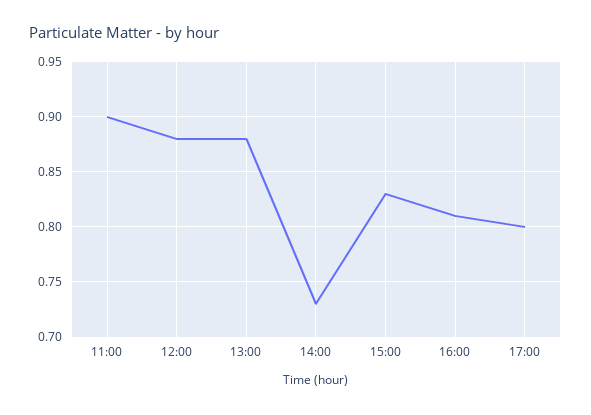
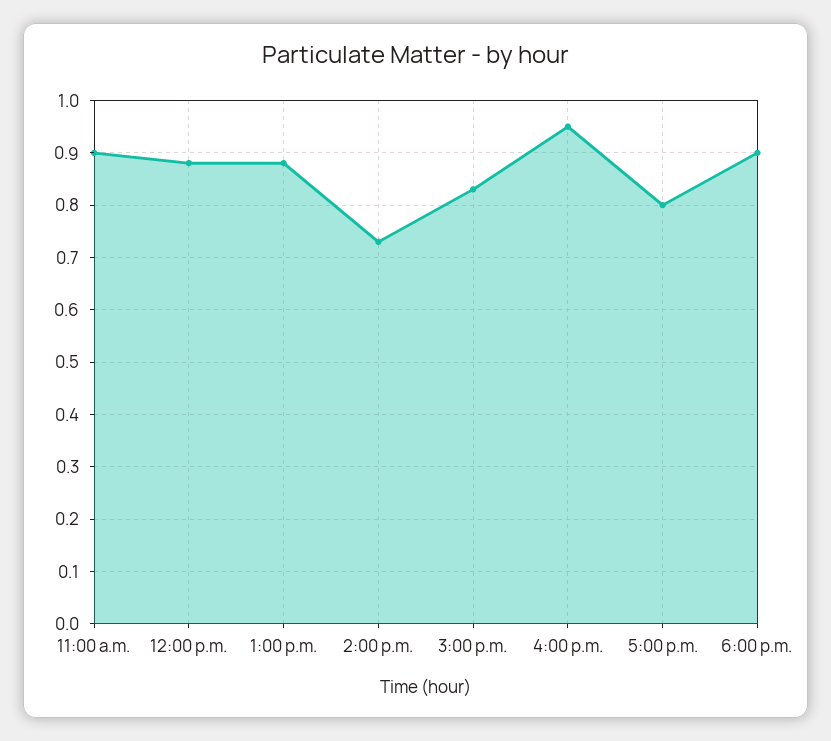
16:00: 0.81 -> 0.95
6:00 p.m.: none -> 0.9

